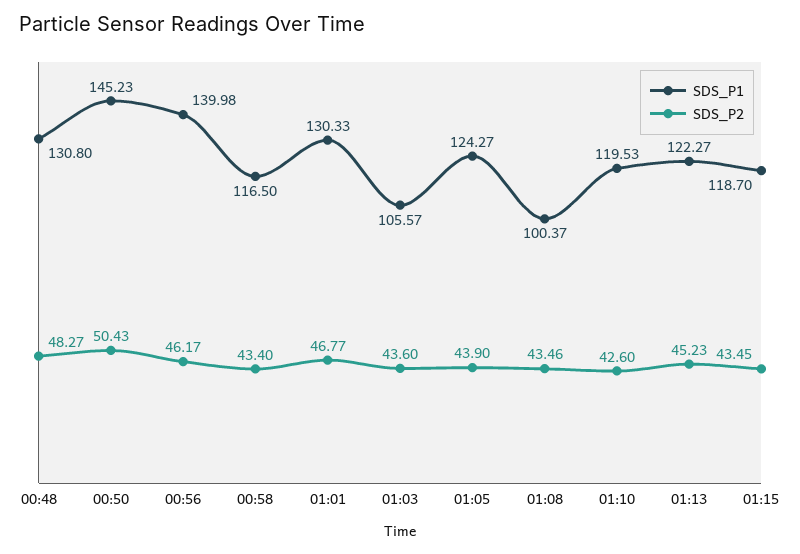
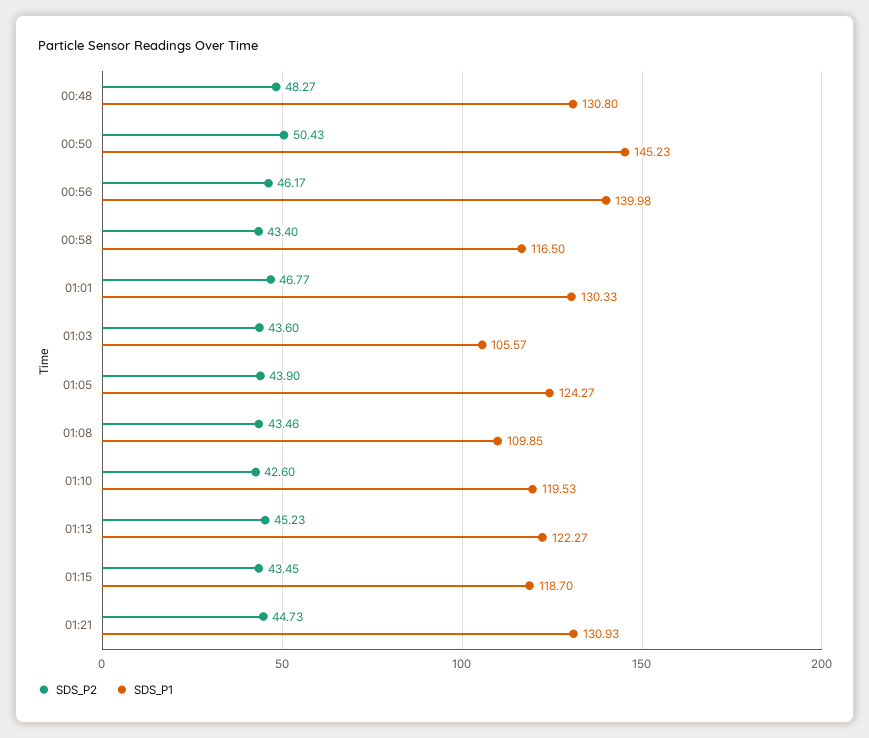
SDS_P1, 01:08: 100.37 -> 109.85
SDS_P2, 01:21: none -> 44.73
SDS_P1, 01:21: none -> 130.93

